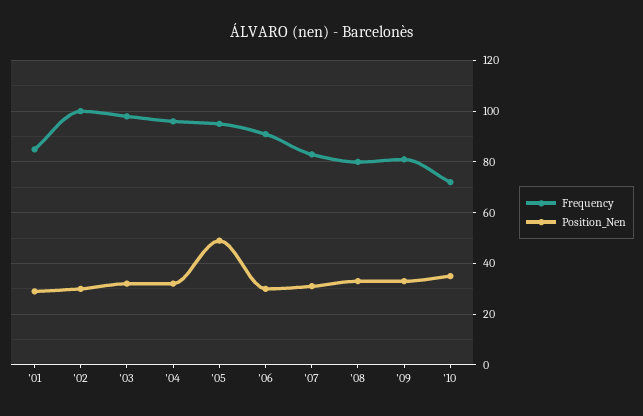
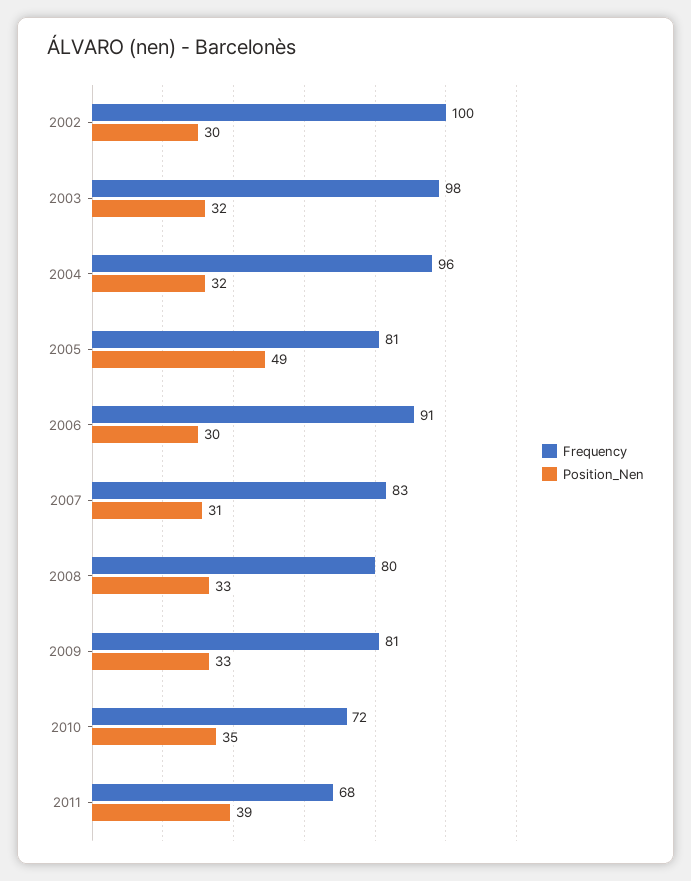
Frequency, '01: 85 -> none
Position_Nen, '01: 30 -> none
Frequency, '05: 95 -> 81
Frequency, 2011: none -> 68
Position_Nen, 2011: none -> 39

